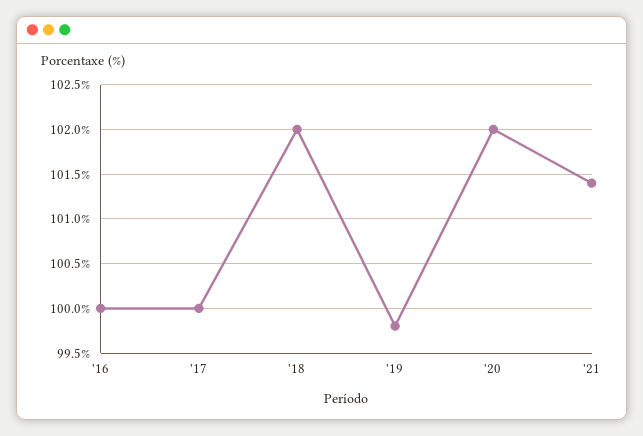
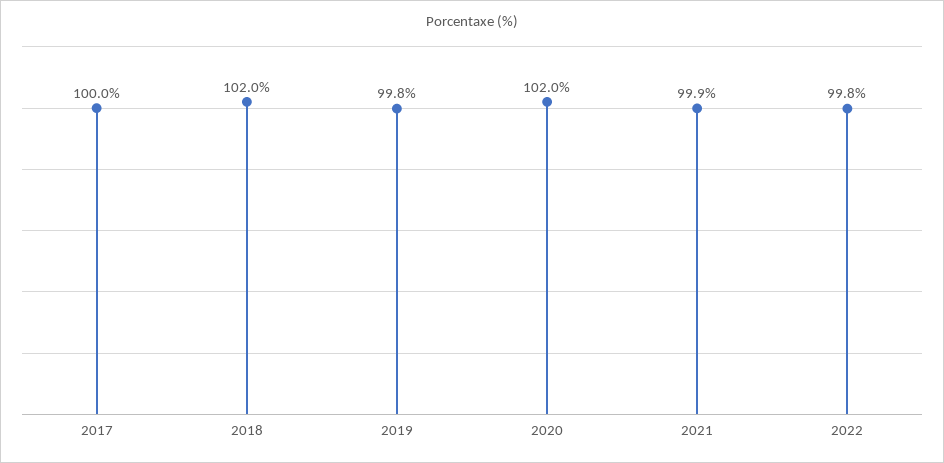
'16: 100 -> none
'21: 101.4 -> 99.9
2022: none -> 99.8

